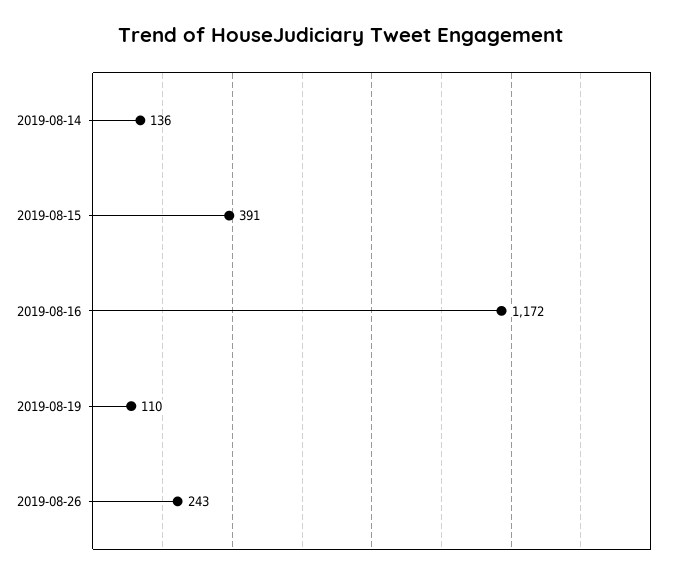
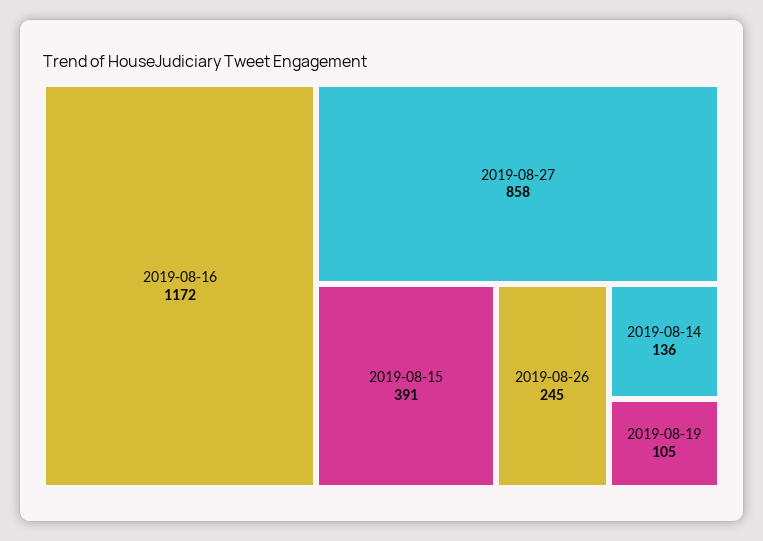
2019-08-19: 110 -> 105
2019-08-26: 243 -> 245
2019-08-27: none -> 858

